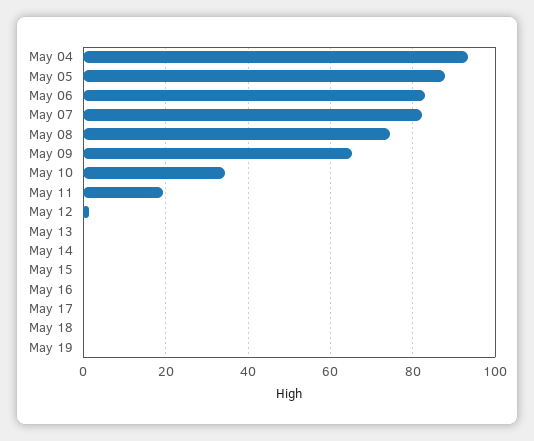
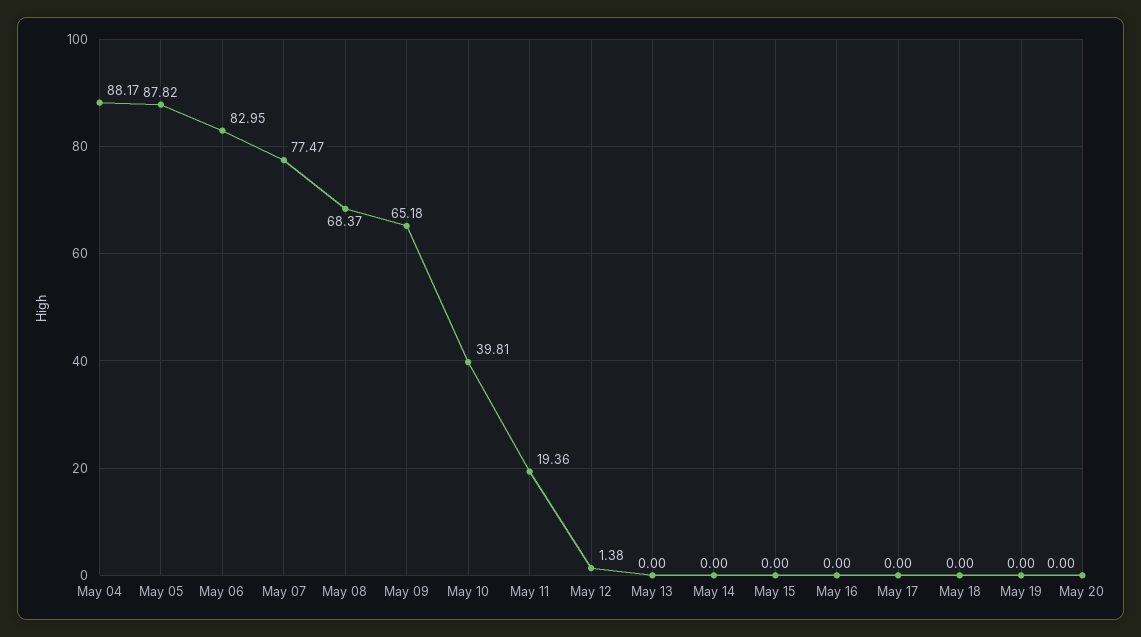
May 04: 94 -> 88.17
May 07: 82 -> 77.47
May 08: 74 -> 68.37
May 10: 34 -> 39.81
May 20: none -> 0

